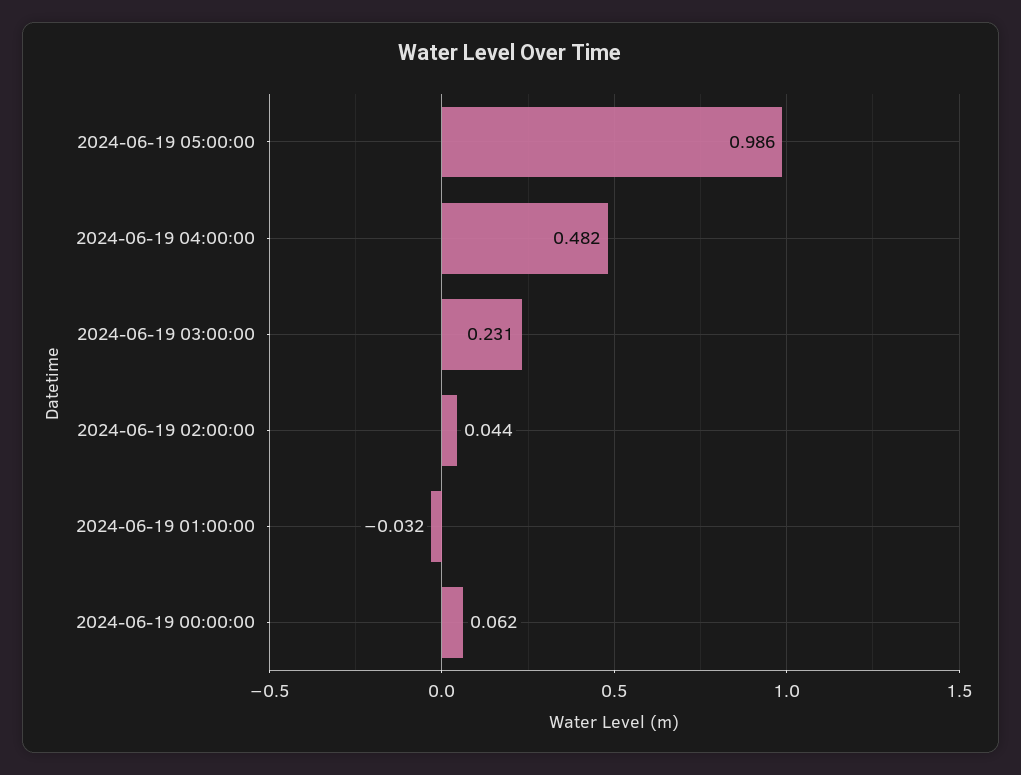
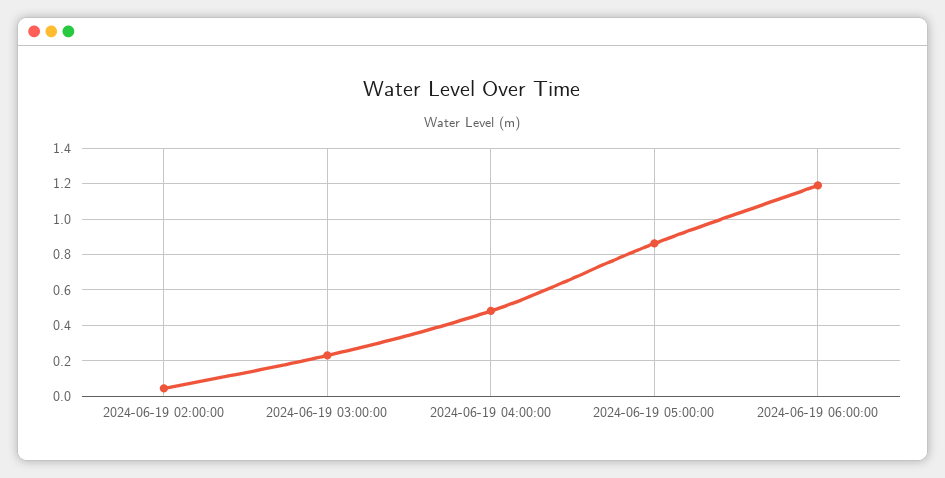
2024-06-19 05:00:00: 0.986 -> 0.85
2024-06-19 01:00:00: -0.032 -> none
2024-06-19 00:00:00: 0.062 -> none
2024-06-19 06:00:00: none -> 1.2

